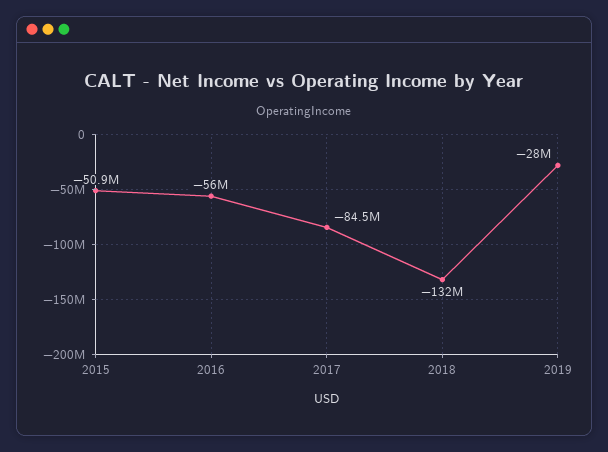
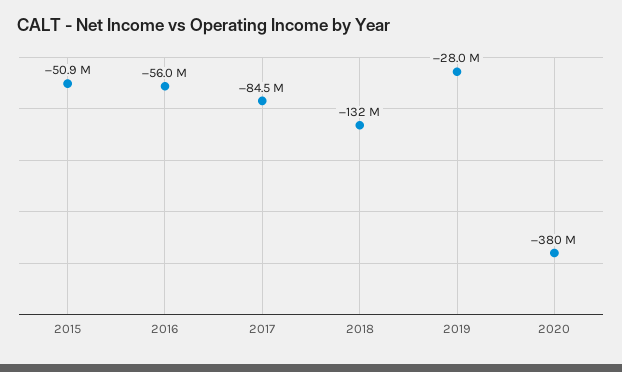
2020: none -> -380000000

